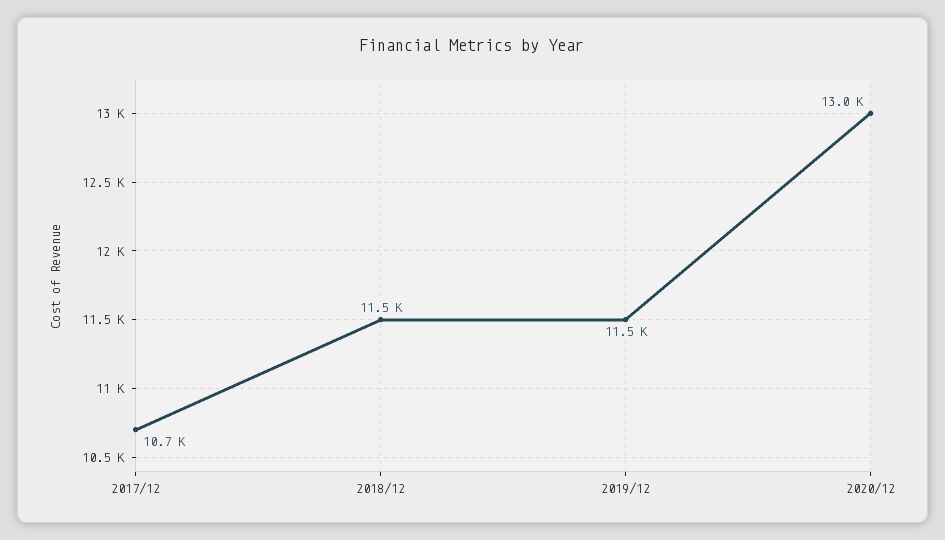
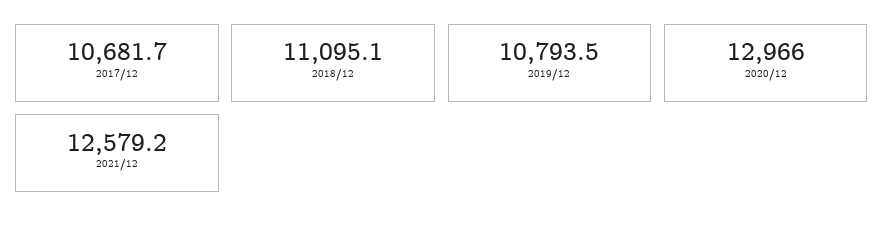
2018/12: 11500 -> 11095.1
2019/12: 11500 -> 10793.5
2021/12: none -> 12579.2

